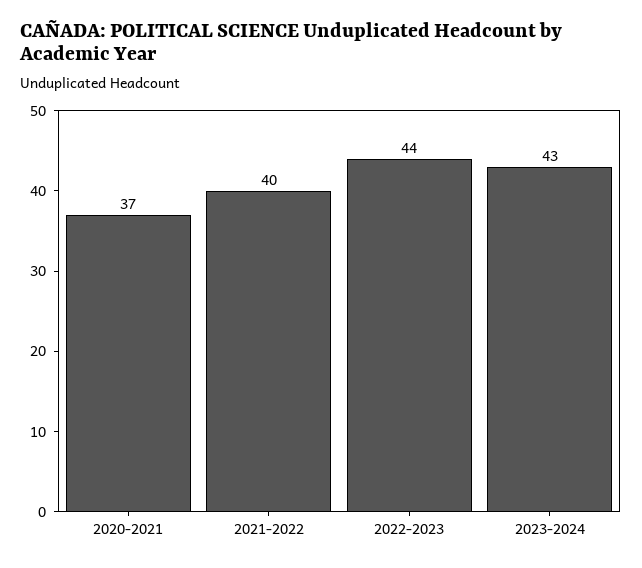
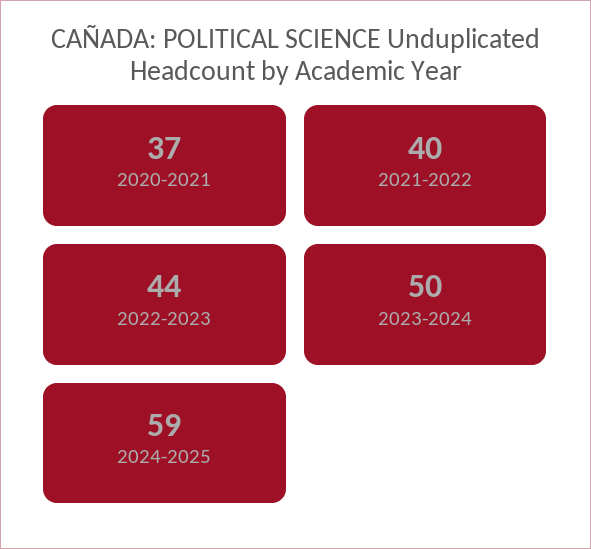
2023-2024: 43 -> 50
2024-2025: none -> 59

